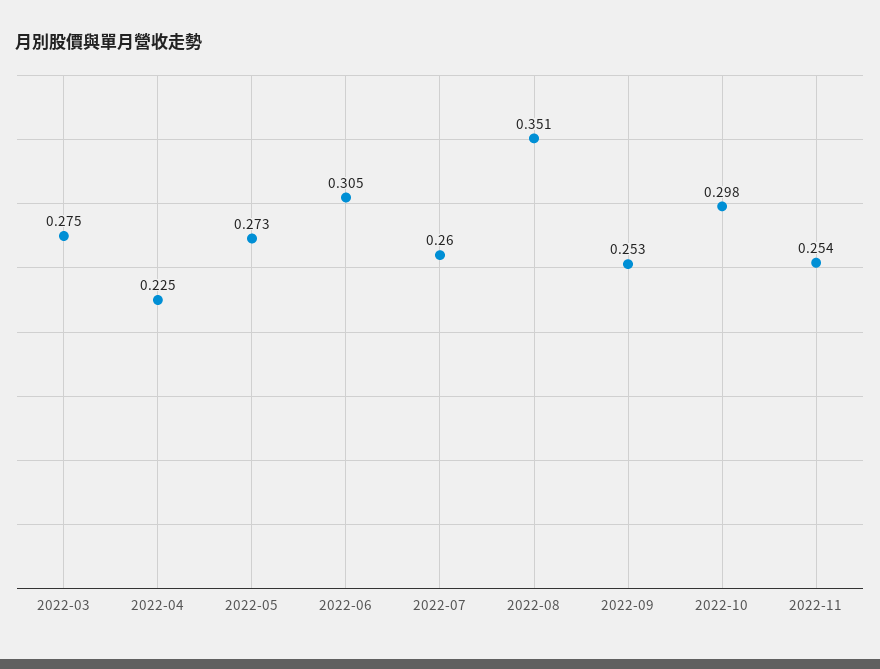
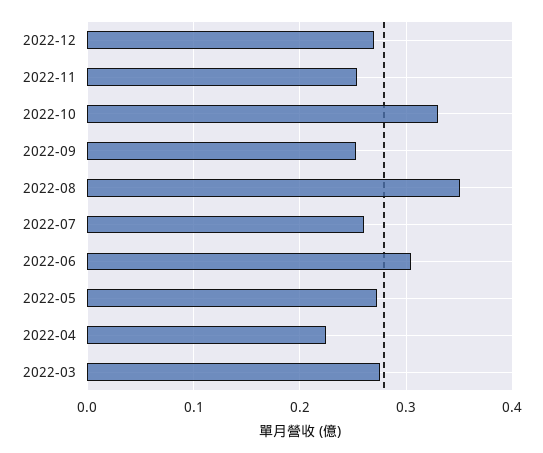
2022-10: 0.298 -> 0.33
2022-12: none -> 0.27

